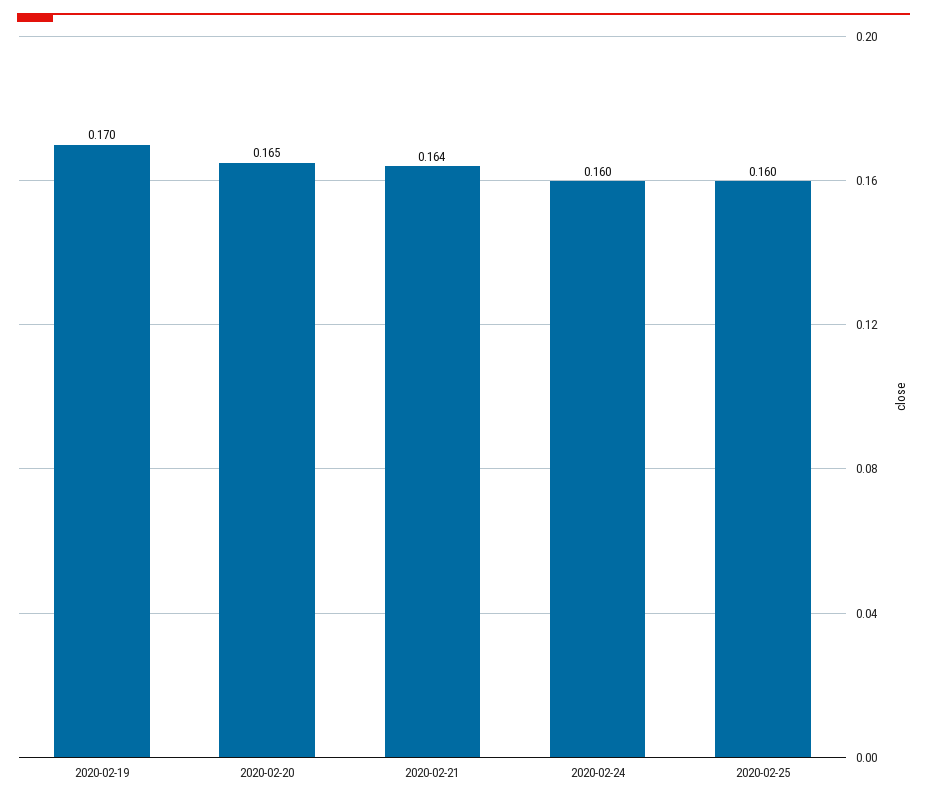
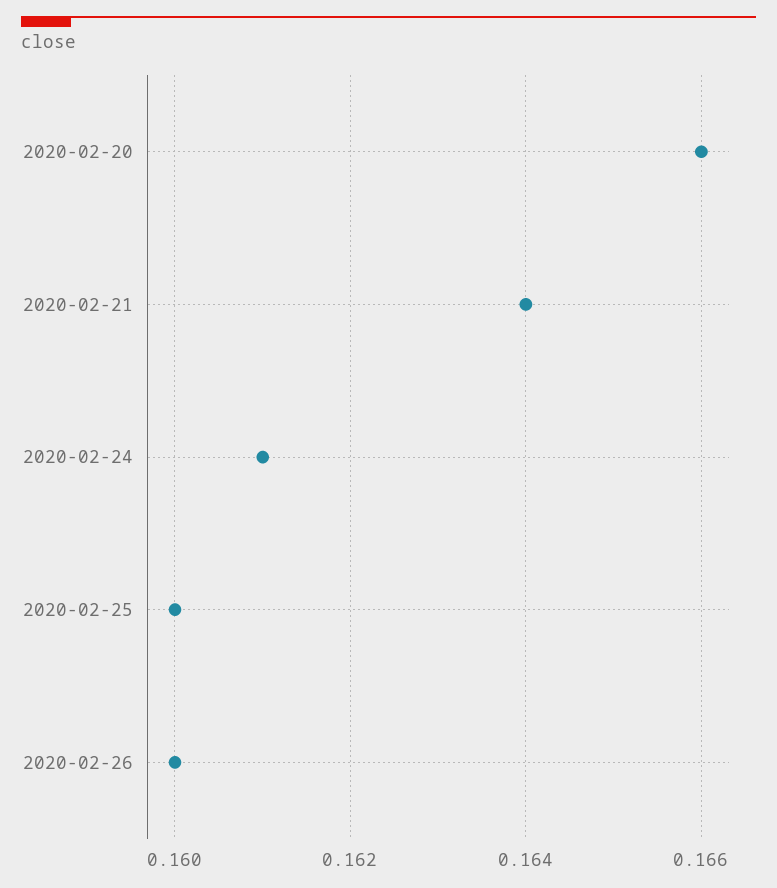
2020-02-19: 0.17 -> none
2020-02-20: 0.165 -> 0.166
2020-02-24: 0.16 -> 0.161
2020-02-26: none -> 0.16

